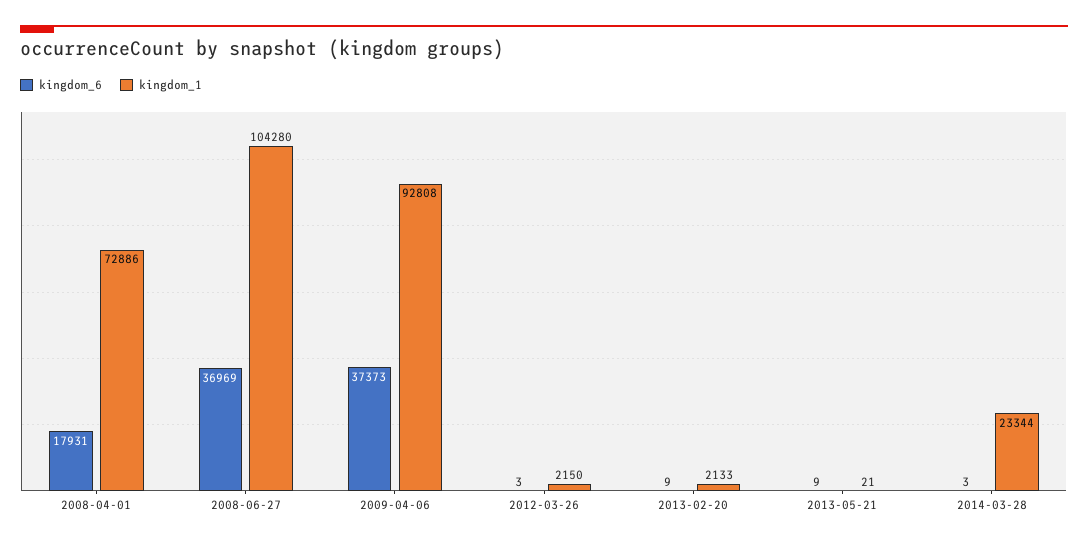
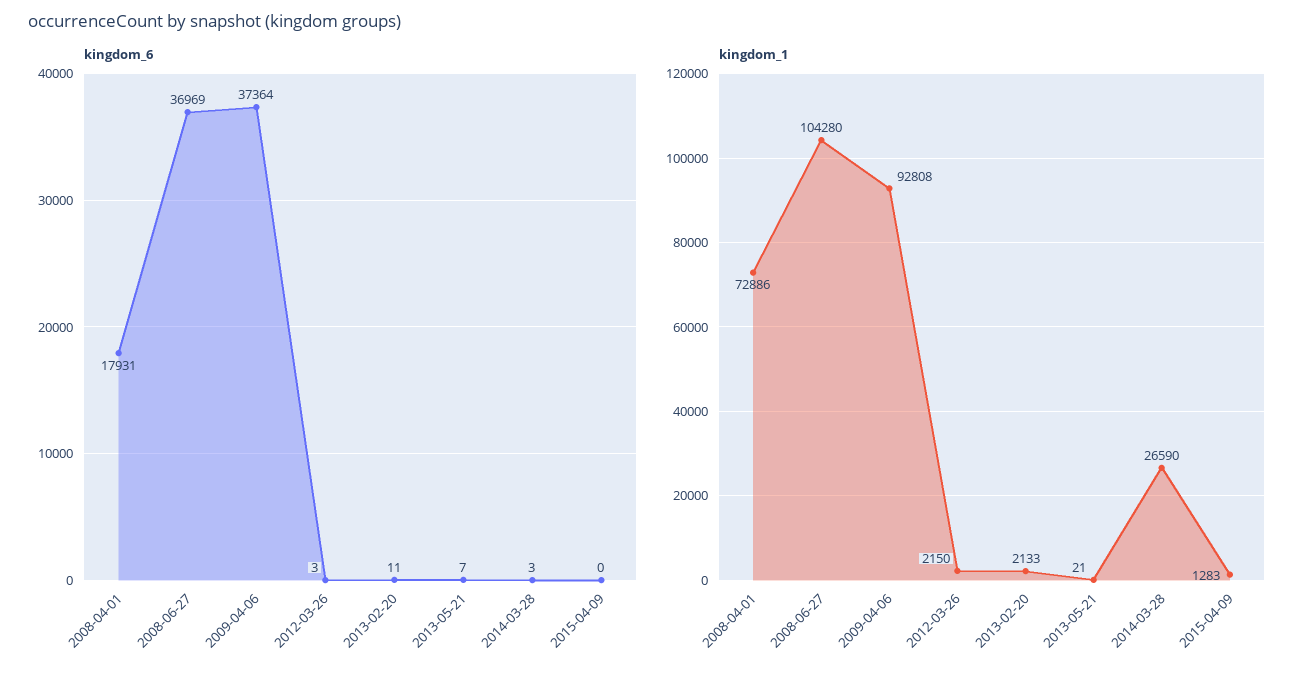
kingdom_6, 2009-04-06: 37373 -> 37364
kingdom_6, 2013-02-20: 9 -> 11
kingdom_6, 2013-05-21: 9 -> 7
kingdom_1, 2014-03-28: 23344 -> 26590
kingdom_6, 2015-04-09: none -> 0
kingdom_1, 2015-04-09: none -> 1283

